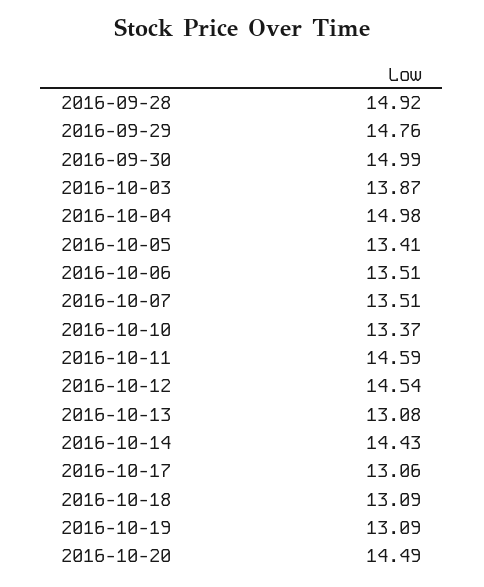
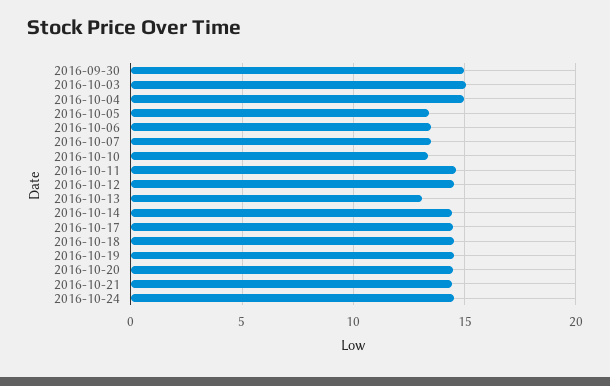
2016-09-28: 14.92 -> none
2016-09-29: 14.76 -> none
2016-10-03: 13.87 -> 15
2016-10-17: 13.06 -> 14.5
2016-10-18: 13.09 -> 14.5
2016-10-19: 13.09 -> 14.5
2016-10-21: none -> 14.5
2016-10-24: none -> 14.5

